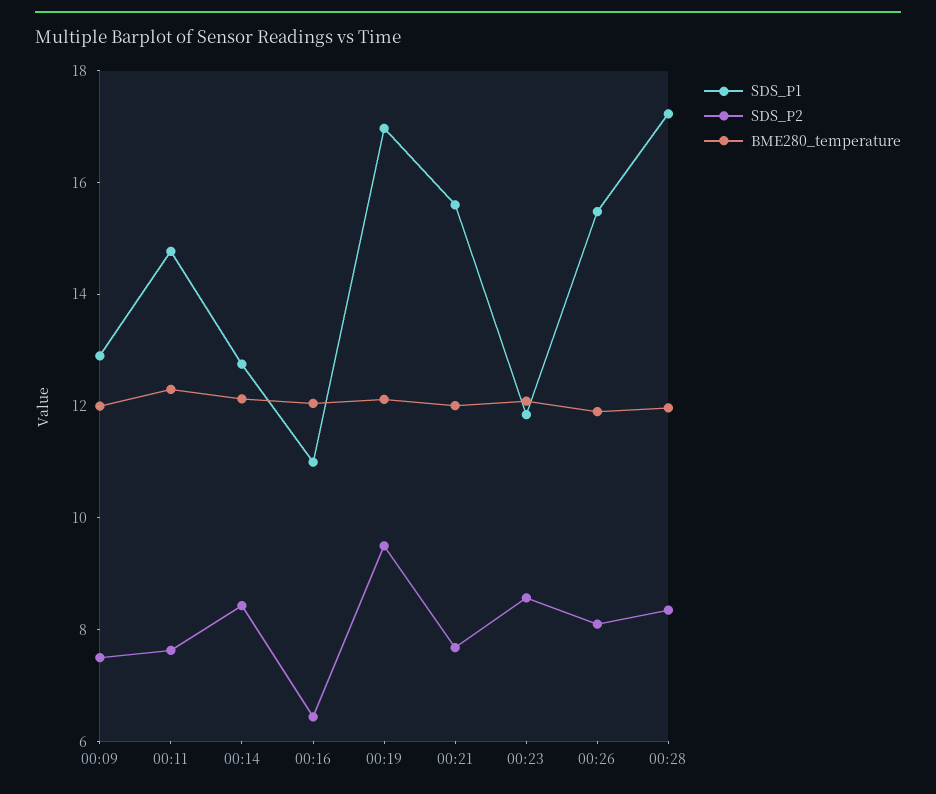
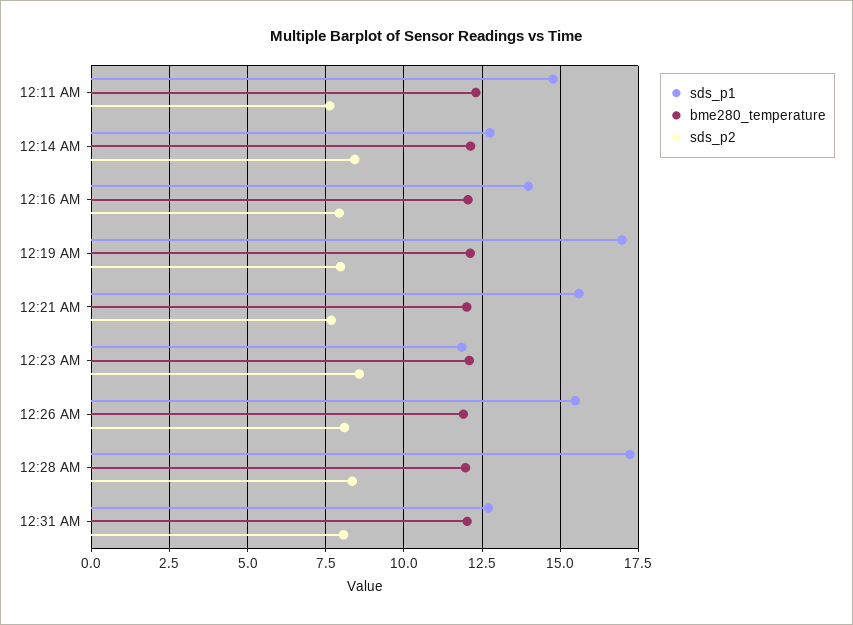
SDS_P1, 00:09: 13 -> none
SDS_P2, 00:09: 7.5 -> none
BME280_temperature, 00:09: 12 -> none
SDS_P1, 00:16: 11 -> 14
SDS_P2, 00:16: 6.5 -> 8
SDS_P2, 00:19: 9.5 -> 8
SDS_P1, 12:31 AM: none -> 12.75
BME280_temperature, 12:31 AM: none -> 12
SDS_P2, 12:31 AM: none -> 8

